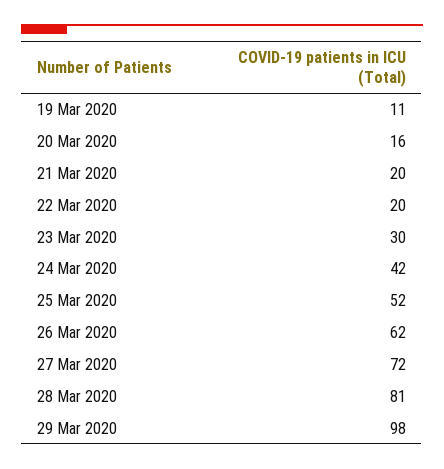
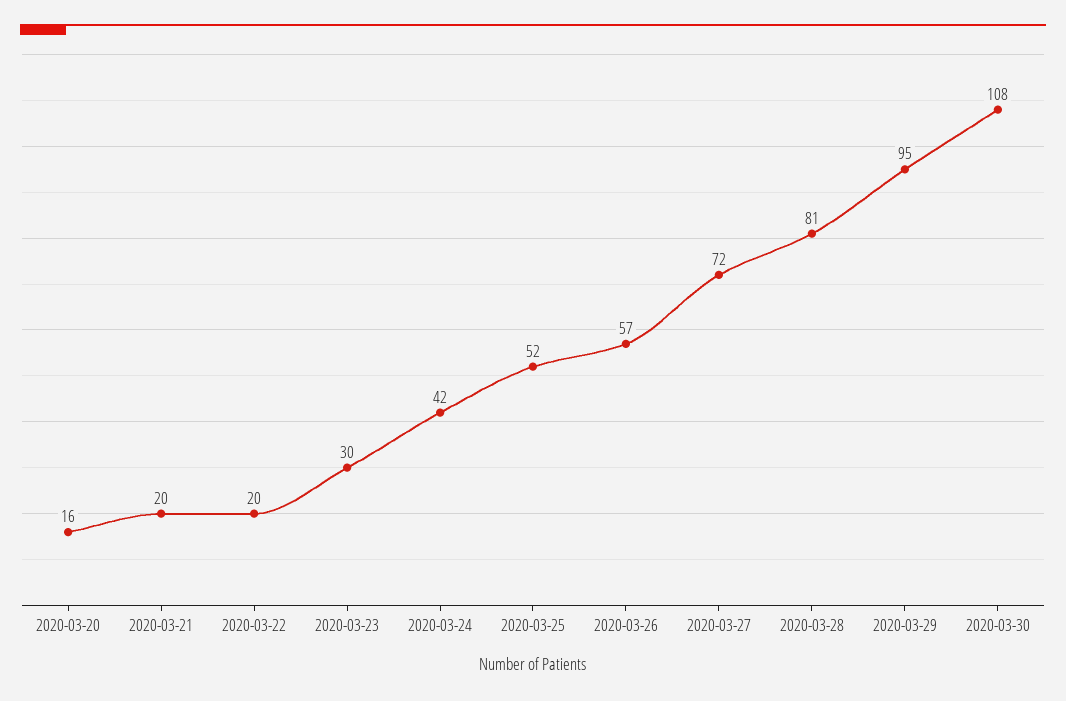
19 Mar 2020: 11 -> none
26 Mar 2020: 62 -> 57
29 Mar 2020: 98 -> 95
2020-03-30: none -> 108

